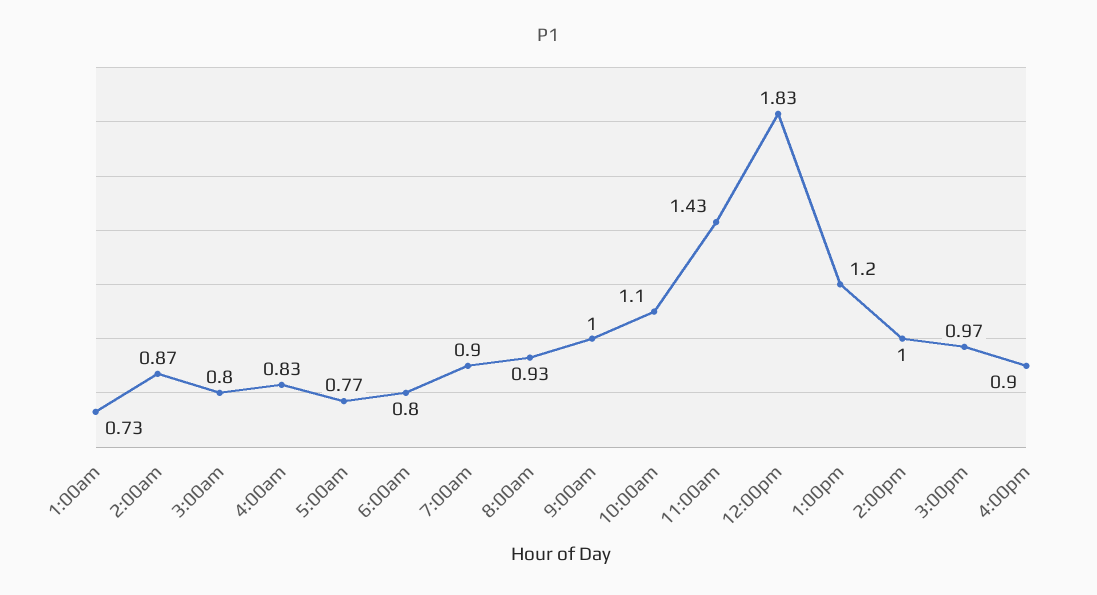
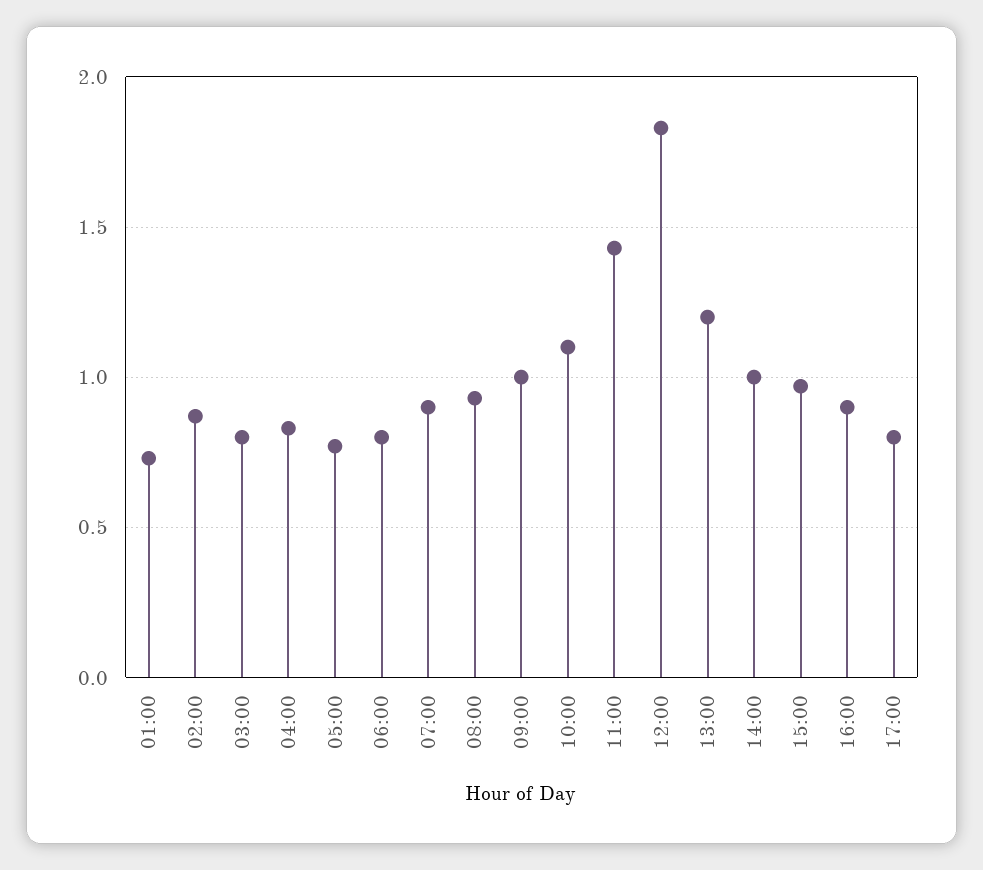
17:00: none -> 0.8

